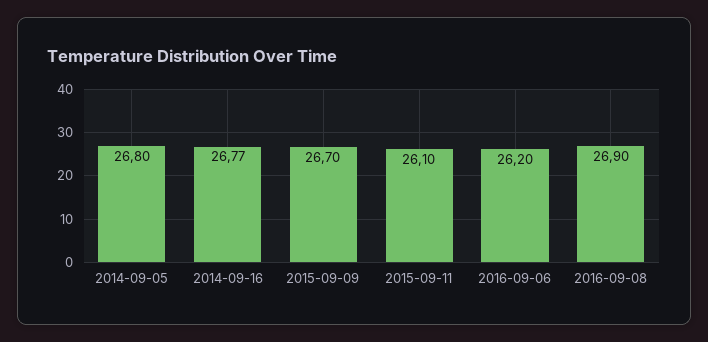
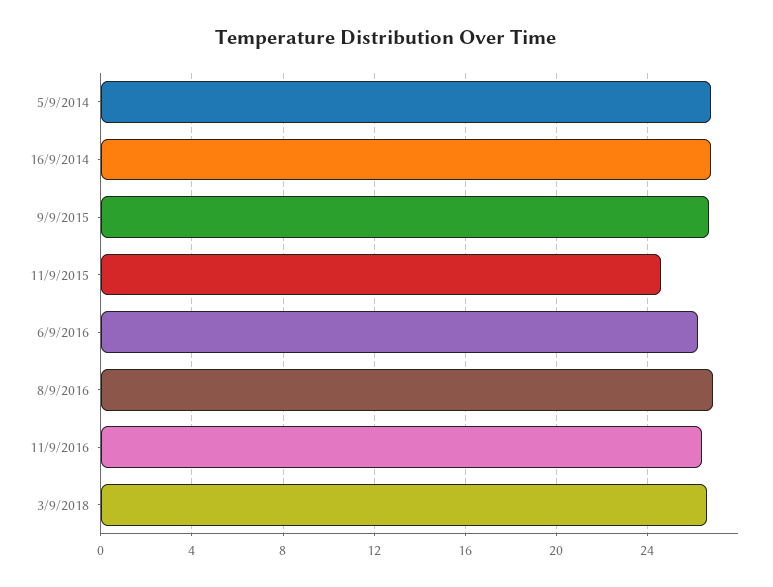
2015-09-11: 26.1 -> 24.5
11/9/2016: none -> 26.5
3/9/2018: none -> 26.5

